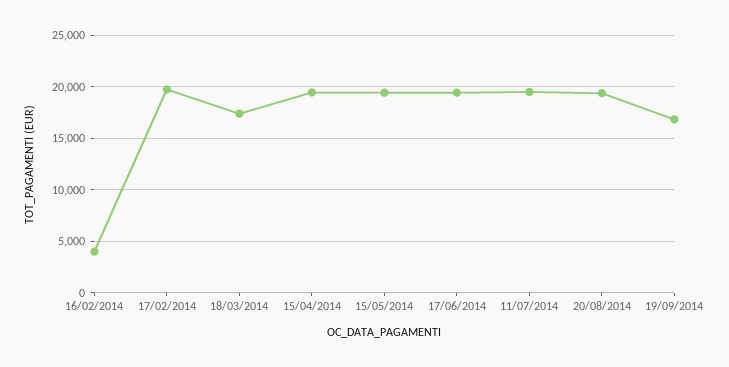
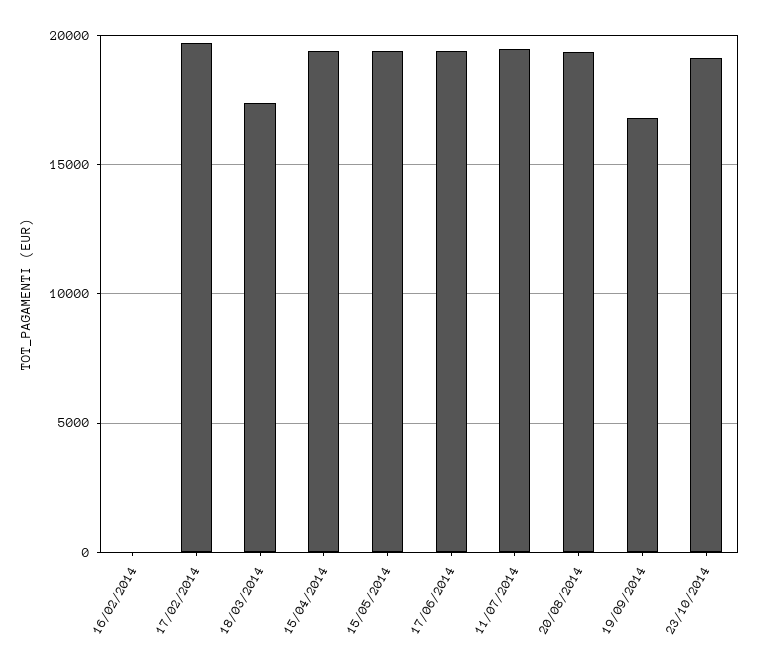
16/02/2014: 4000 -> 0
23/10/2014: none -> 19000

